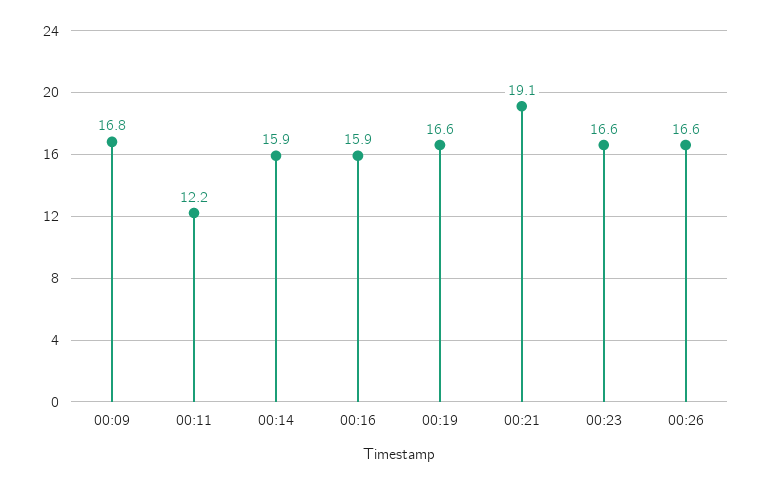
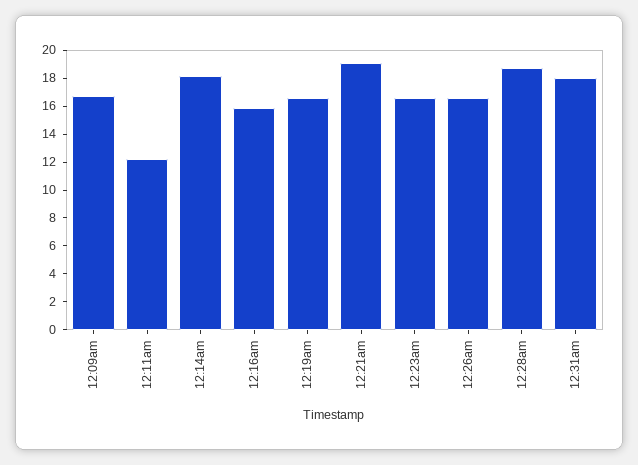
00:14: 15.9 -> 18
12:28am: none -> 19
12:31am: none -> 18

